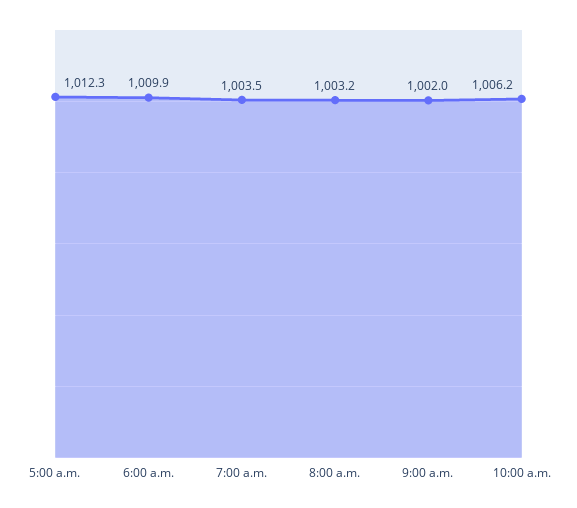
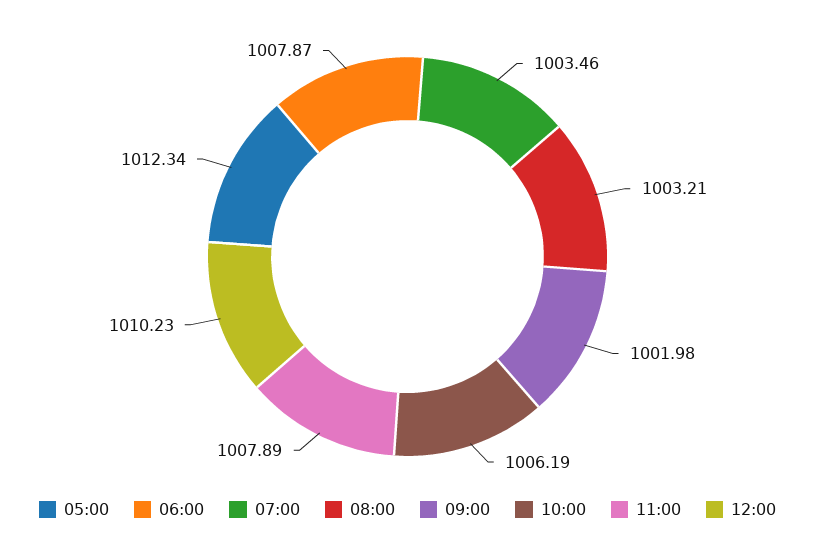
6:00 a.m.: 1009.9 -> 1007.87
11:00: none -> 1007.89
12:00: none -> 1010.23

